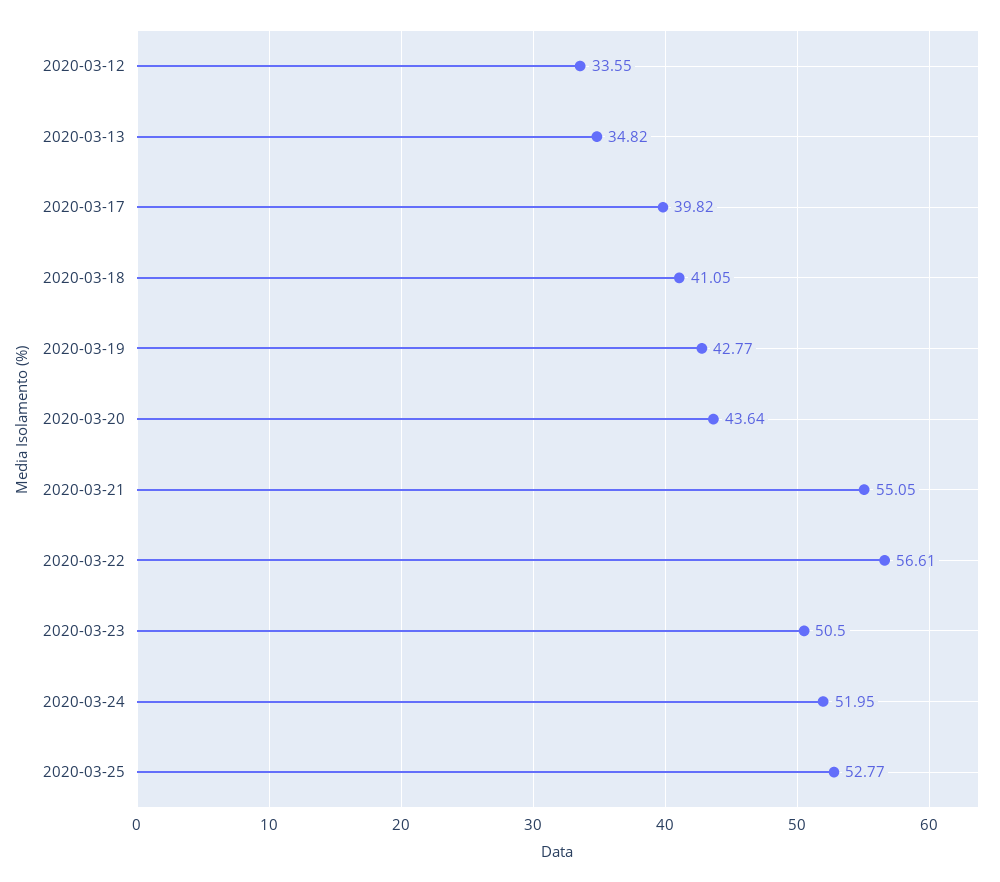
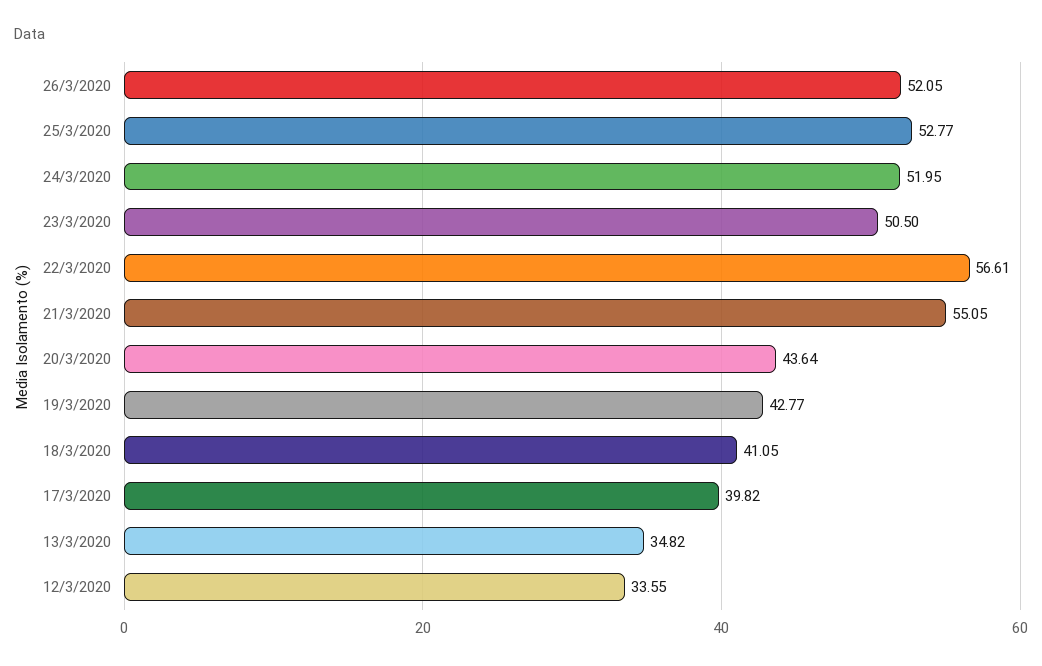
26/3/2020: none -> 52.05

